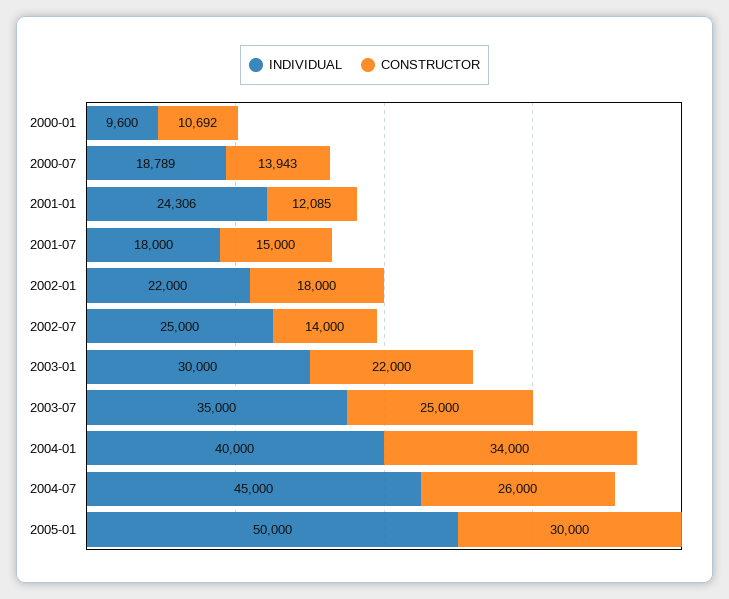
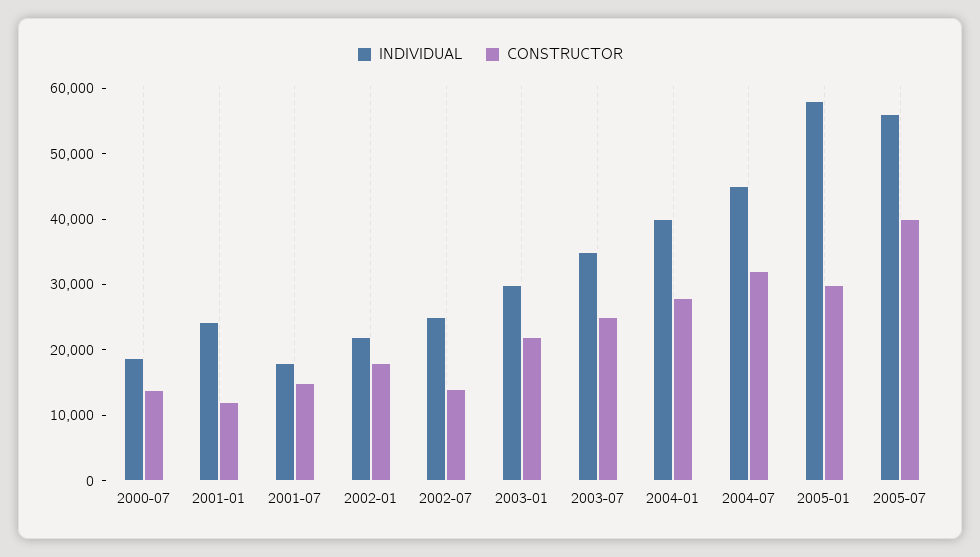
INDIVIDUAL, 2000-01: 9600 -> none
CONSTRUCTOR, 2000-01: 10692 -> none
CONSTRUCTOR, 2004-01: 34000 -> 28000
CONSTRUCTOR, 2004-07: 26000 -> 32000
INDIVIDUAL, 2005-01: 50000 -> 58000
INDIVIDUAL, 2005-07: none -> 56000
CONSTRUCTOR, 2005-07: none -> 40000

